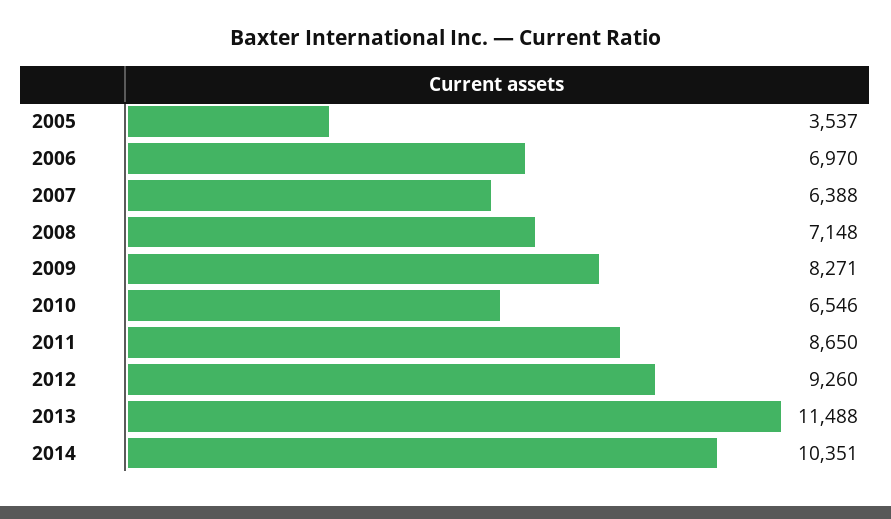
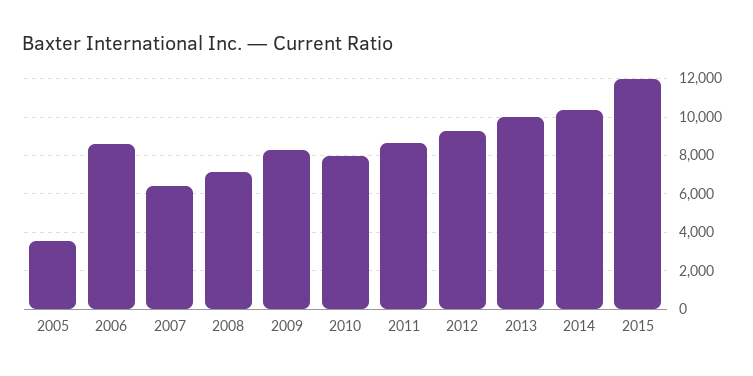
2006: 6970 -> 8500
2010: 6546 -> 8000
2013: 11488 -> 10000
2015: none -> 12000

